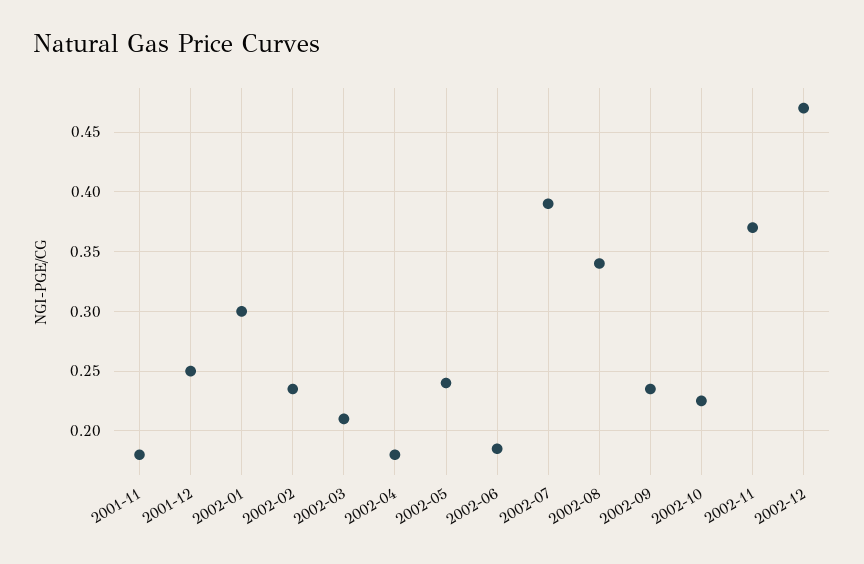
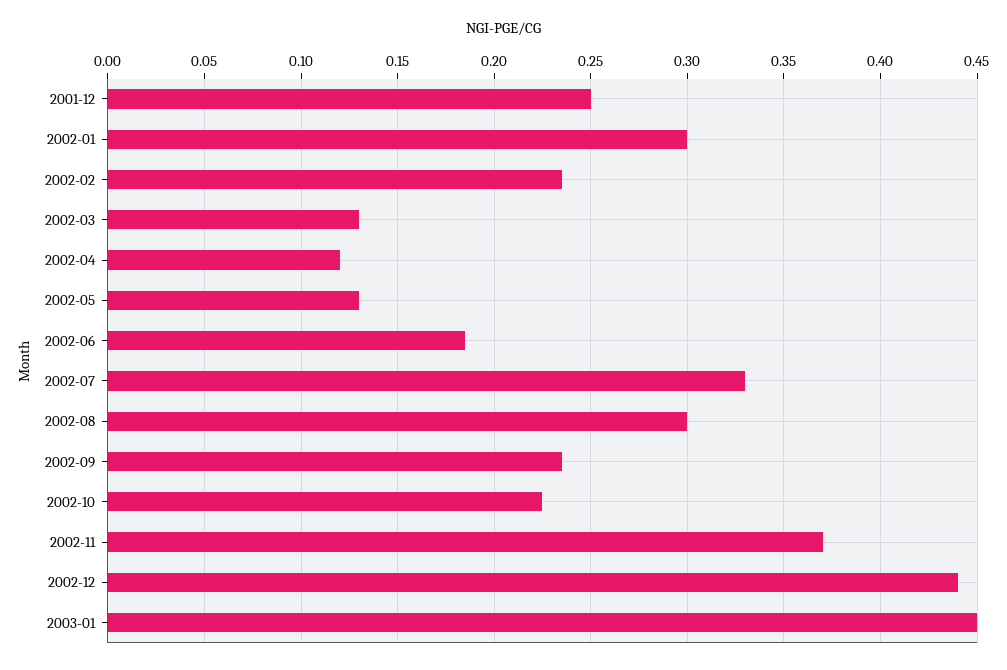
2001-11: 0.18 -> none
2002-03: 0.21 -> 0.13
2002-04: 0.18 -> 0.12
2002-05: 0.24 -> 0.13
2002-07: 0.39 -> 0.33
2002-08: 0.34 -> 0.3
2002-12: 0.47 -> 0.44
2003-01: none -> 0.45

